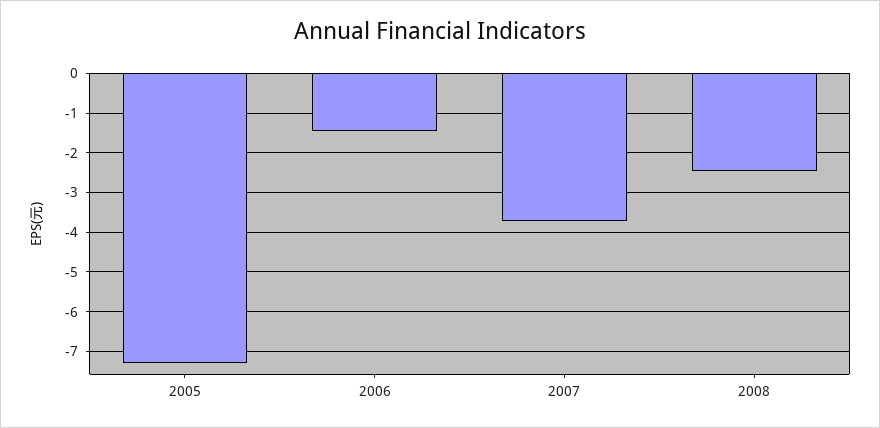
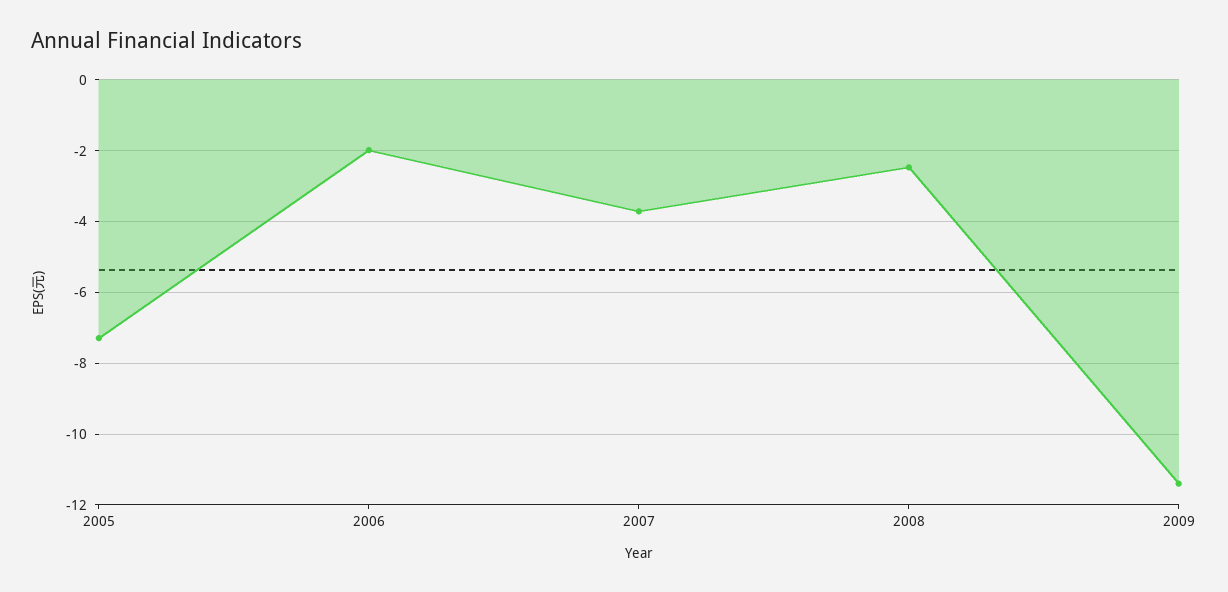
2006: -1.4 -> -2
2009: none -> -11.4

